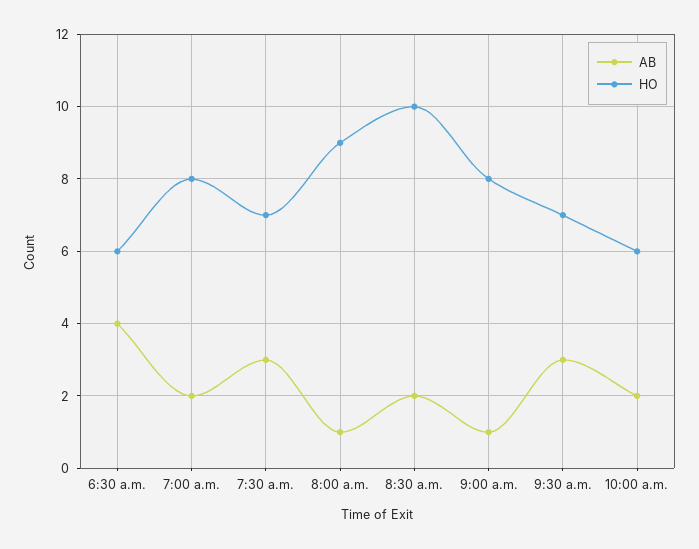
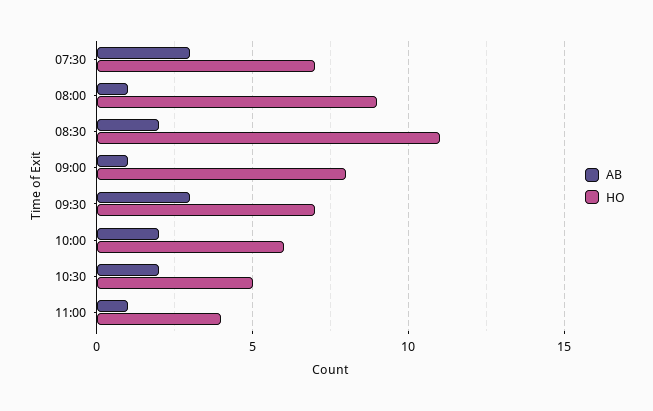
AB, 6:30 a.m.: 4 -> none
HO, 6:30 a.m.: 6 -> none
AB, 7:00 a.m.: 2 -> none
HO, 7:00 a.m.: 8 -> none
HO, 8:30 a.m.: 10 -> 11
AB, 10:30: none -> 2
HO, 10:30: none -> 5
AB, 11:00: none -> 1
HO, 11:00: none -> 4

